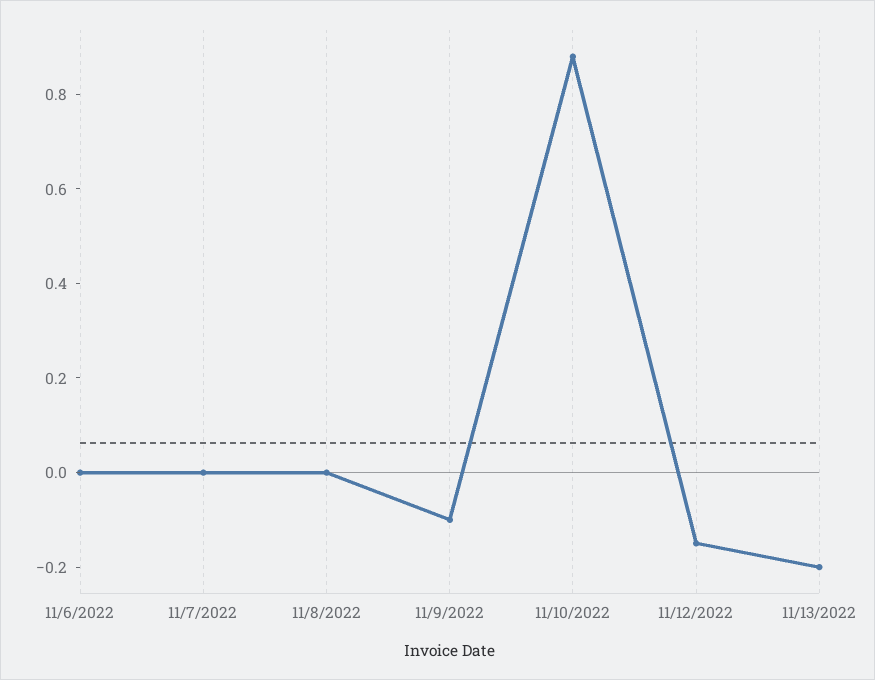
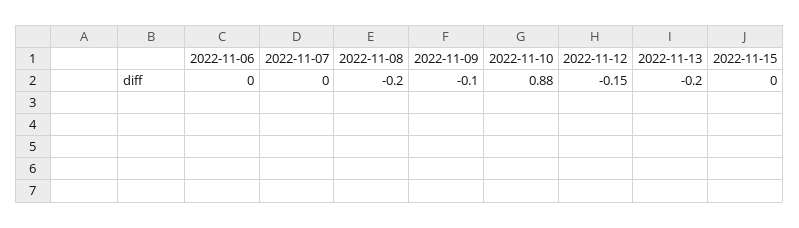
11/8/2022: 0 -> -0.2
2022-11-15: none -> 0

